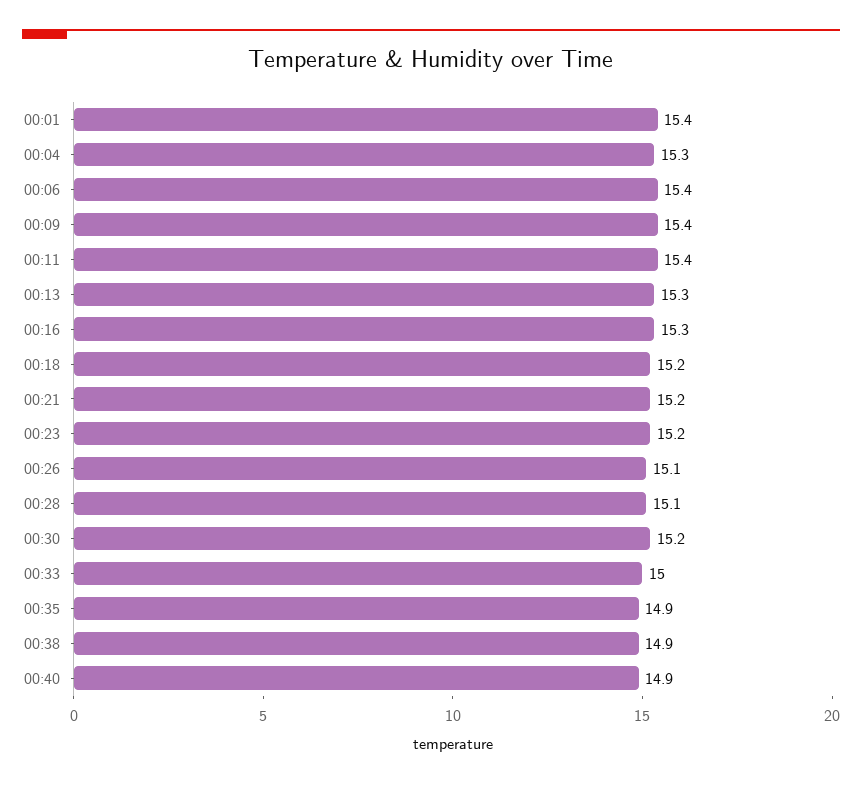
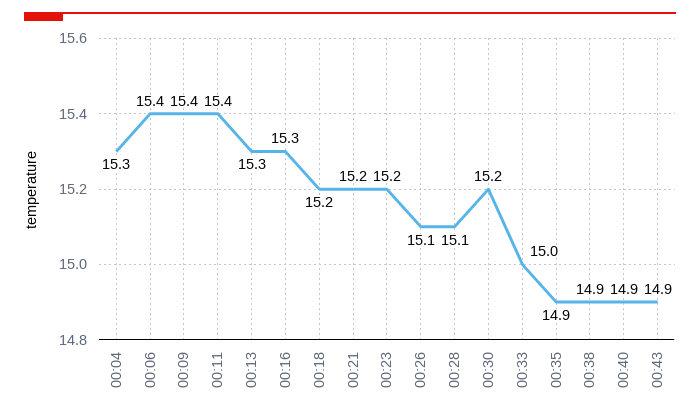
00:01: 15.4 -> none
00:43: none -> 14.9

